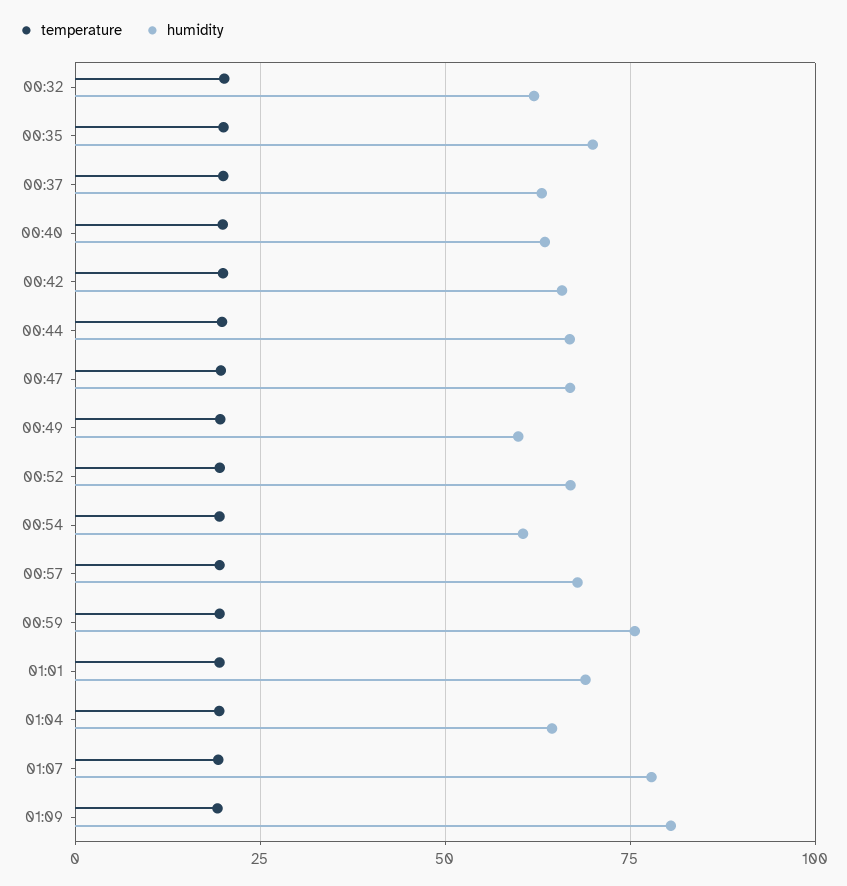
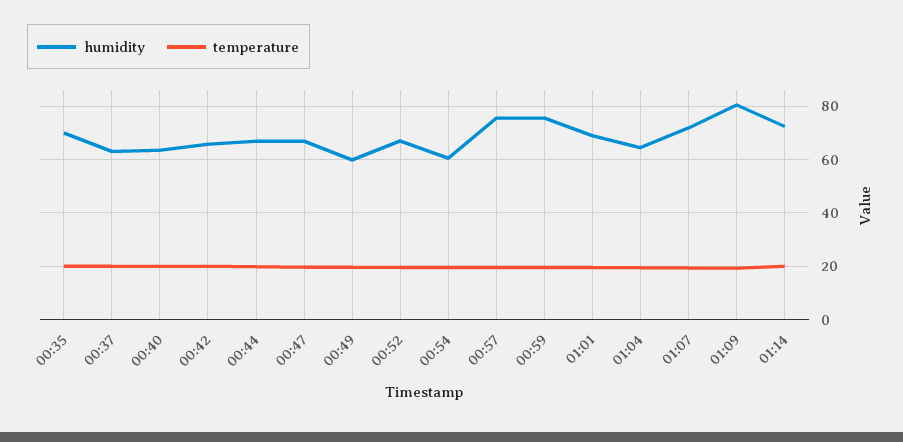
temperature, 00:32: 20 -> none
humidity, 00:32: 62.5 -> none
humidity, 00:57: 67.5 -> 75
humidity, 01:07: 77.5 -> 72.5
humidity, 01:14: none -> 72.5
temperature, 01:14: none -> 20

